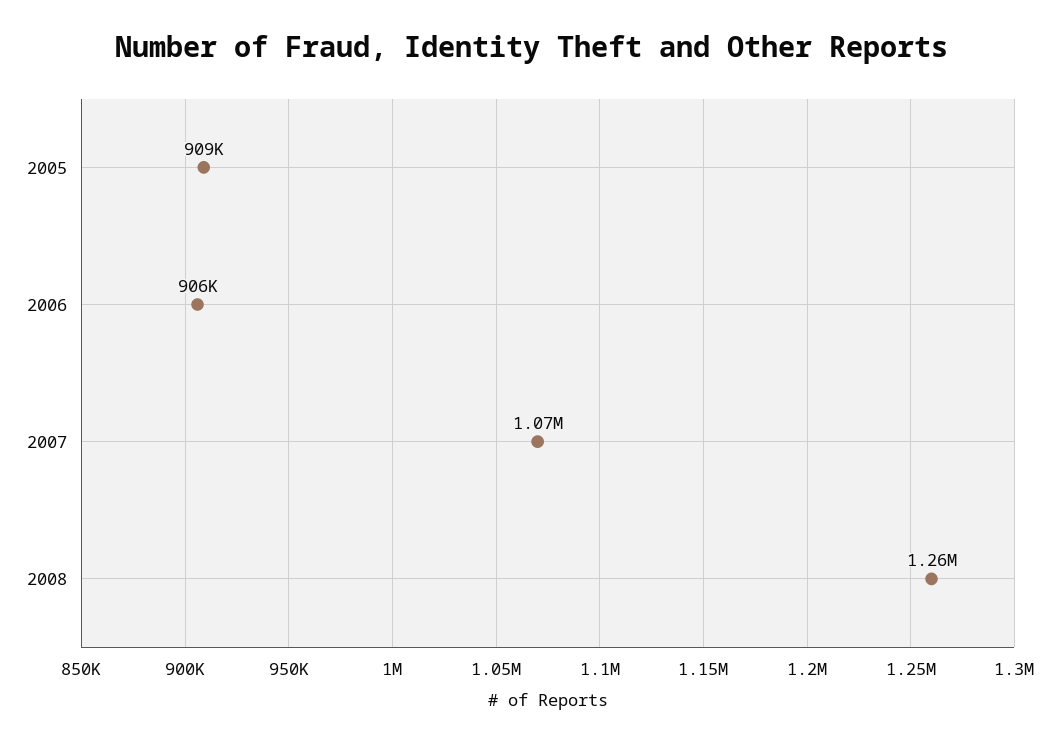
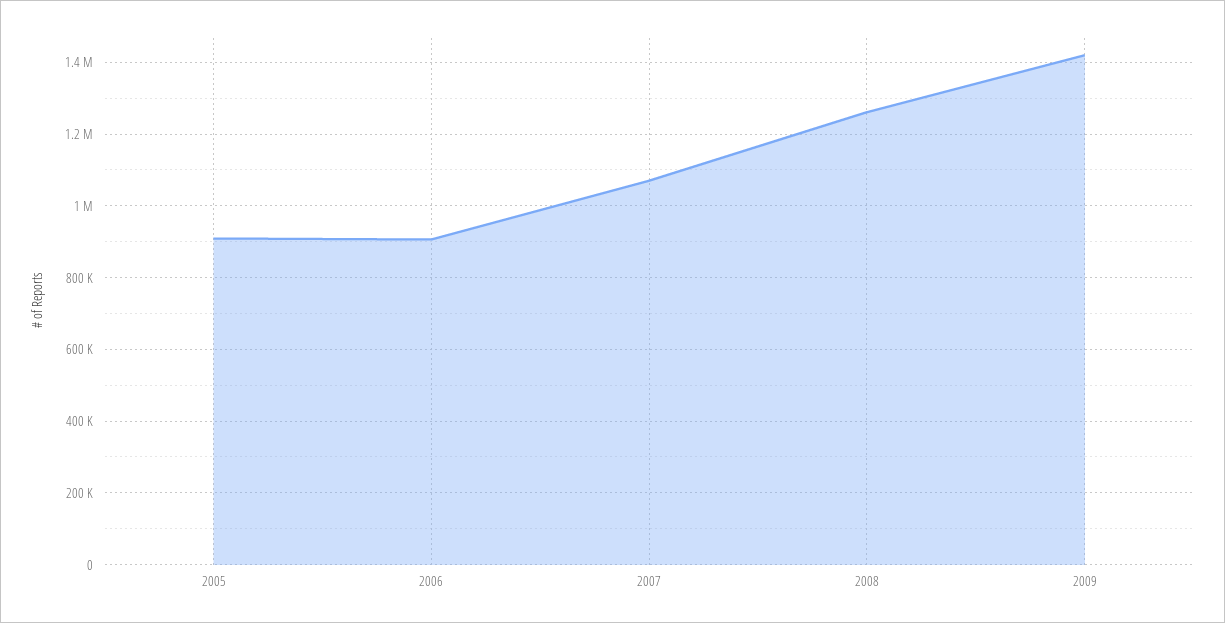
2009: none -> 1420000

